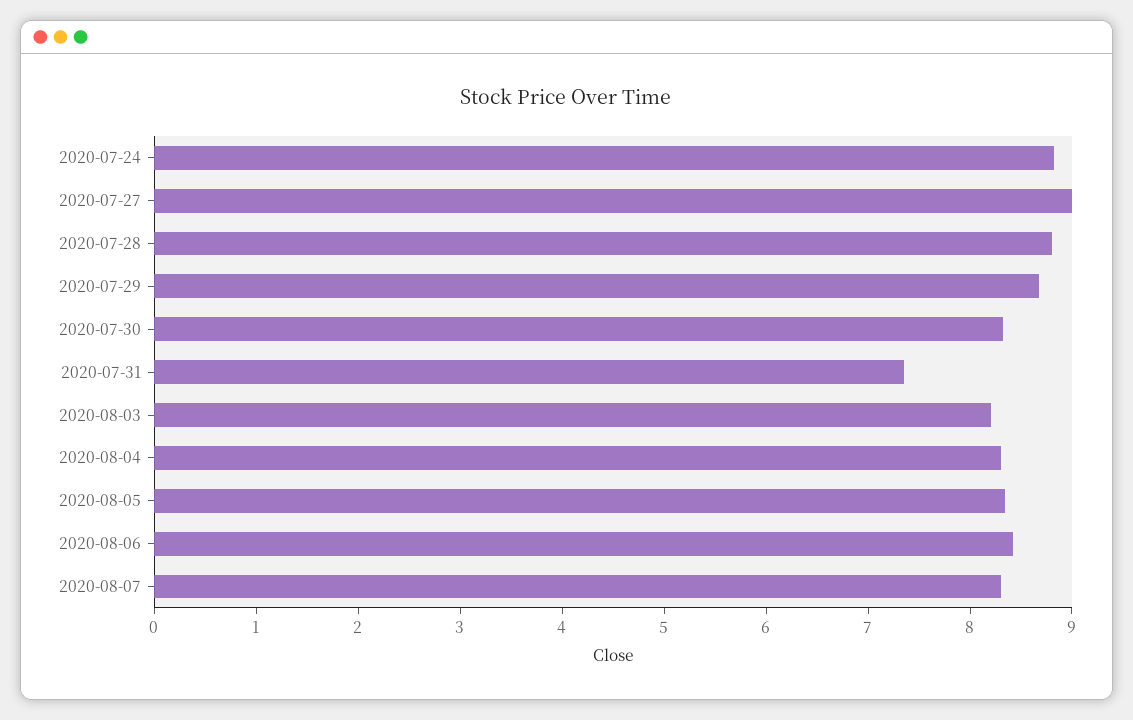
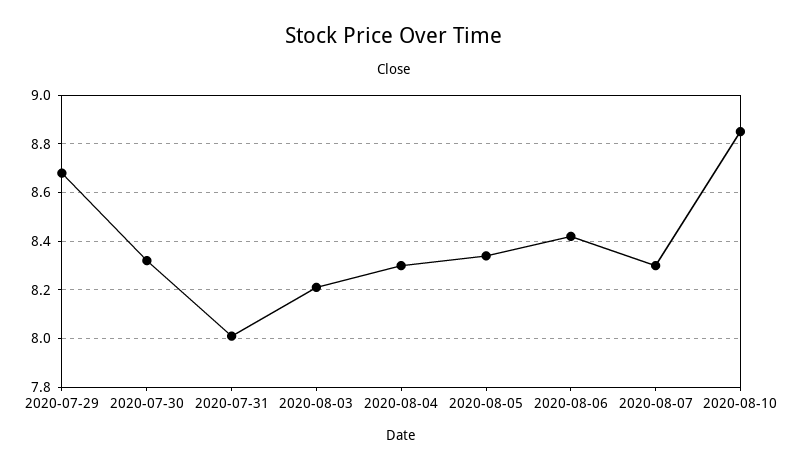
2020-07-24: 8.8 -> none
2020-07-27: 9 -> none
2020-07-28: 8.8 -> none
2020-07-31: 7.4 -> 8
2020-08-10: none -> 8.85

